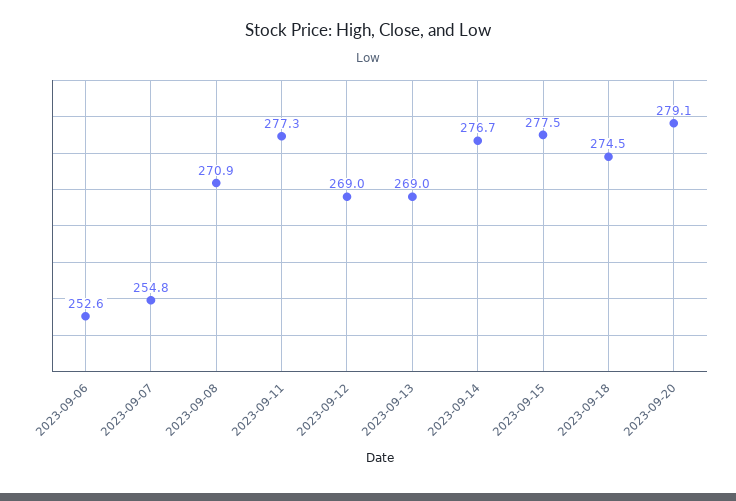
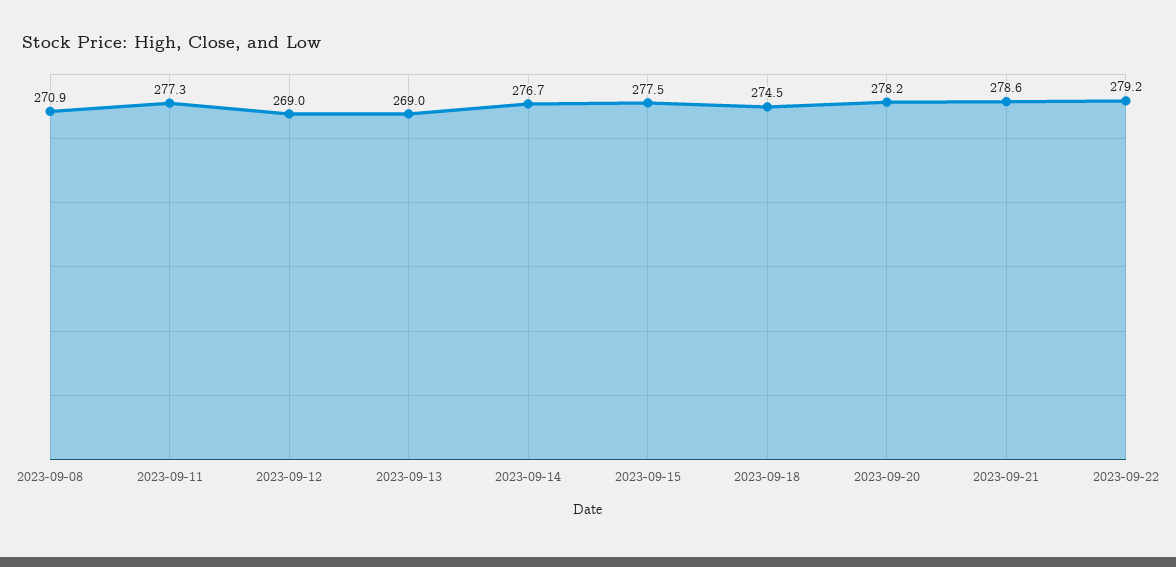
2023-09-06: 252.6 -> none
2023-09-07: 254.8 -> none
2023-09-20: 279.1 -> 278.2
2023-09-21: none -> 278.6
2023-09-22: none -> 279.2

